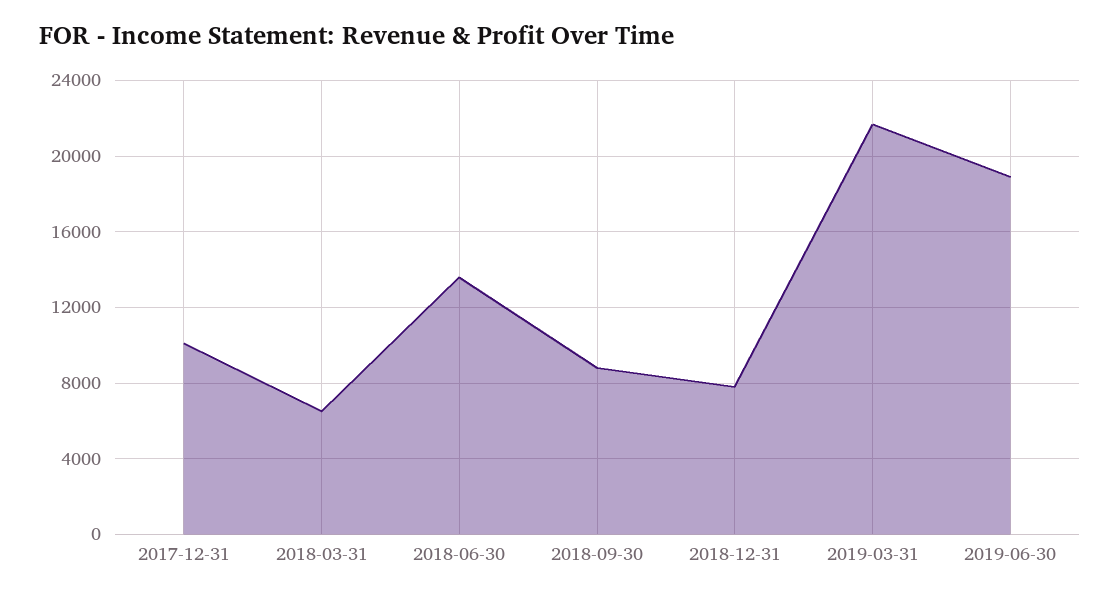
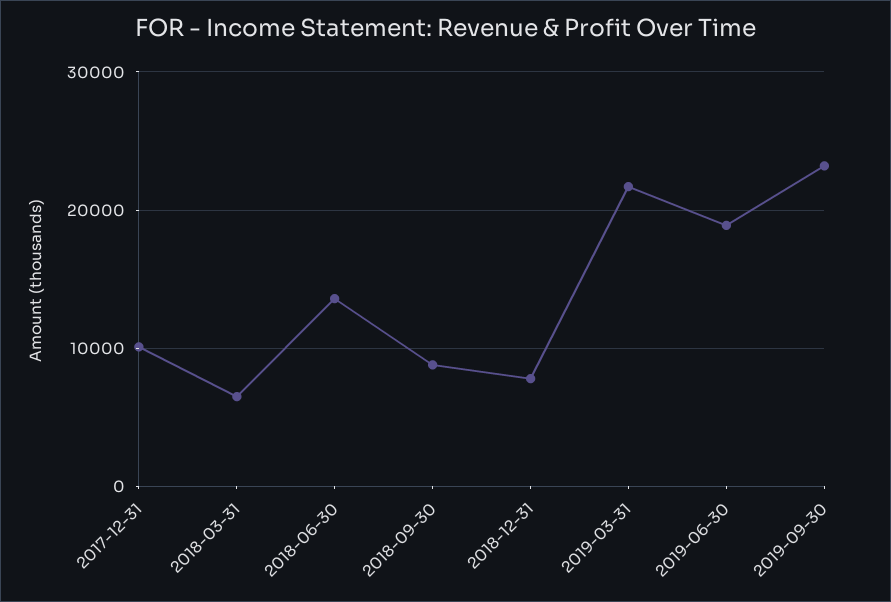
2019-09-30: none -> 23000

